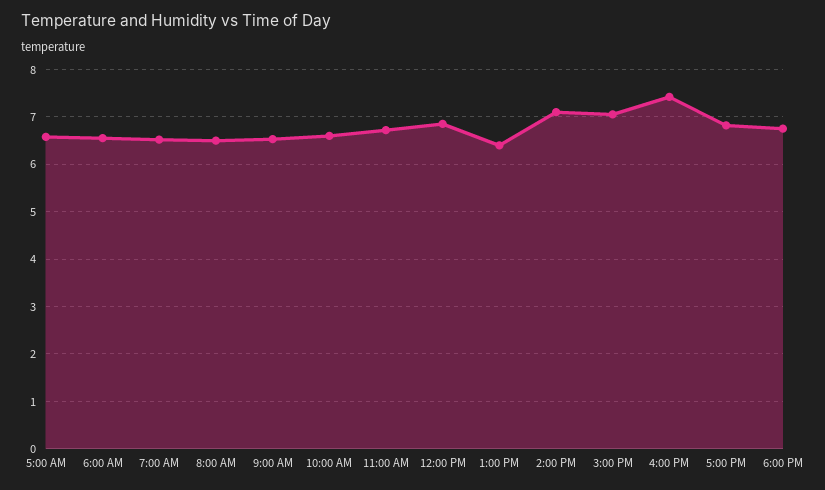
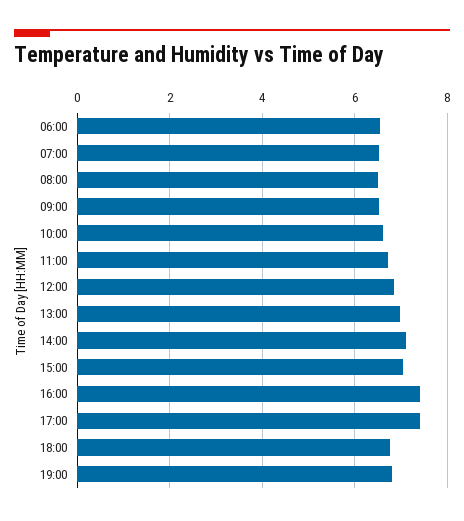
5:00 AM: 6.6 -> none
1:00 PM: 6.4 -> 7
5:00 PM: 6.8 -> 7.4
19:00: none -> 6.8

